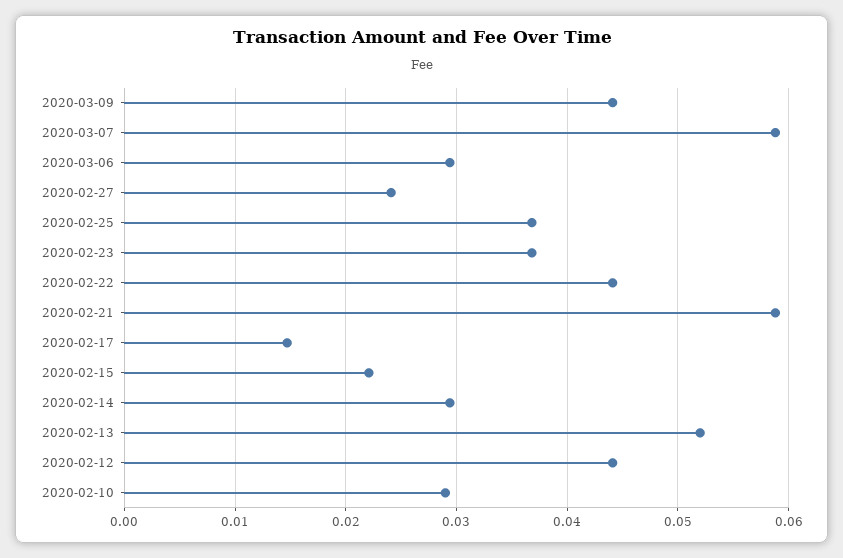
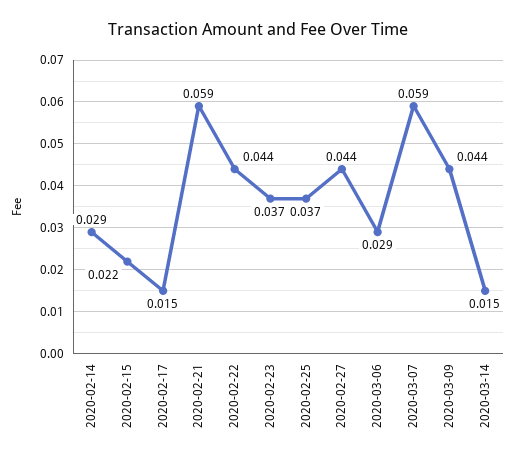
2020-02-27: 0.024 -> 0.044
2020-02-13: 0.052 -> none
2020-02-12: 0.044 -> none
2020-02-10: 0.029 -> none
2020-03-14: none -> 0.015

